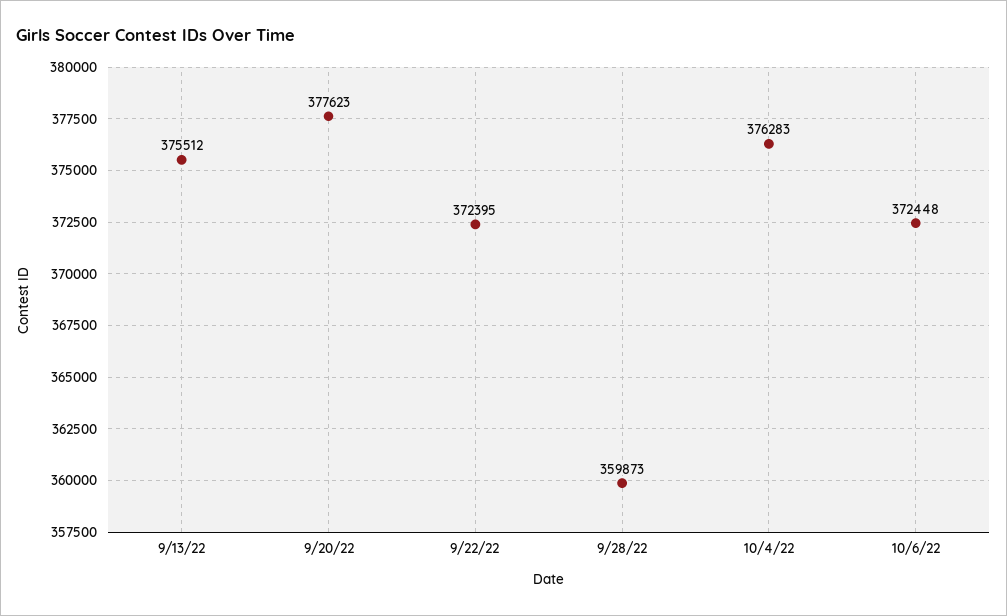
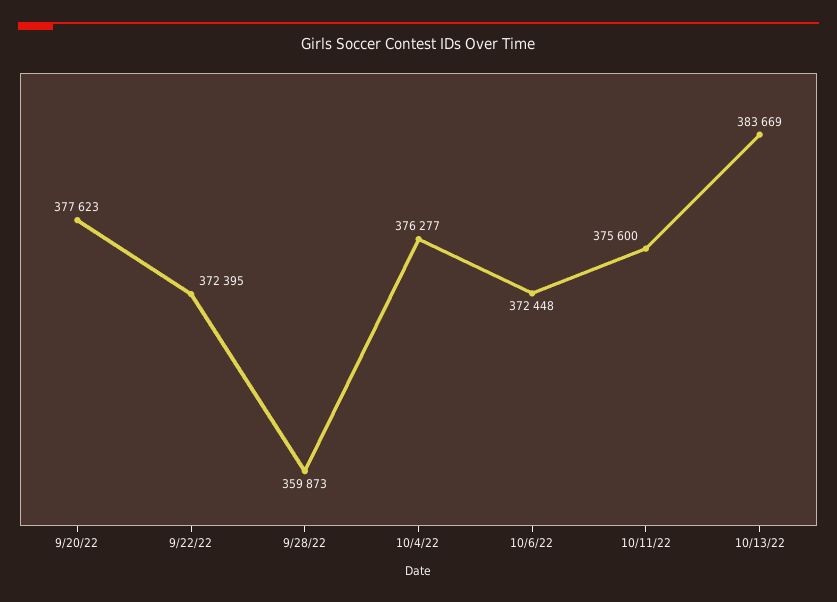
9/13/22: 375512 -> none
10/4/22: 376283 -> 376277
10/11/22: none -> 375600
10/13/22: none -> 383669

